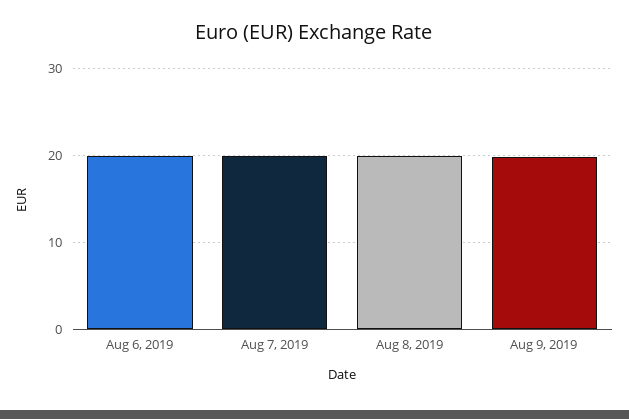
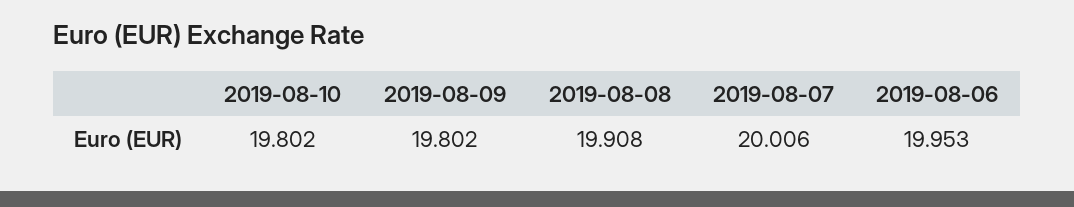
2019-08-10: none -> 19.802

